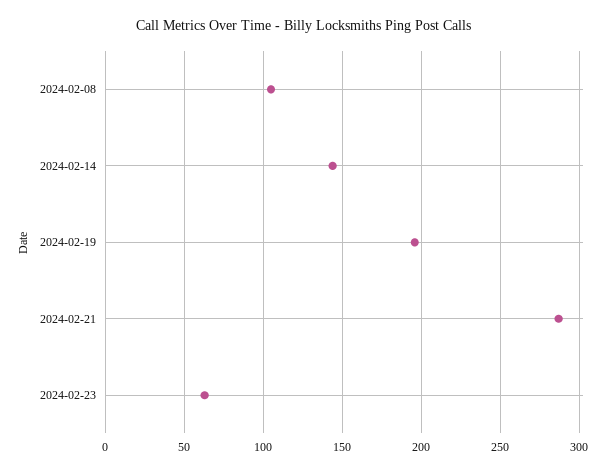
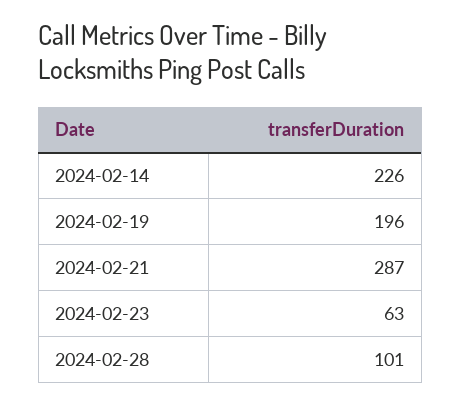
2024-02-08: 105 -> none
2024-02-14: 145 -> 226
2024-02-28: none -> 101

